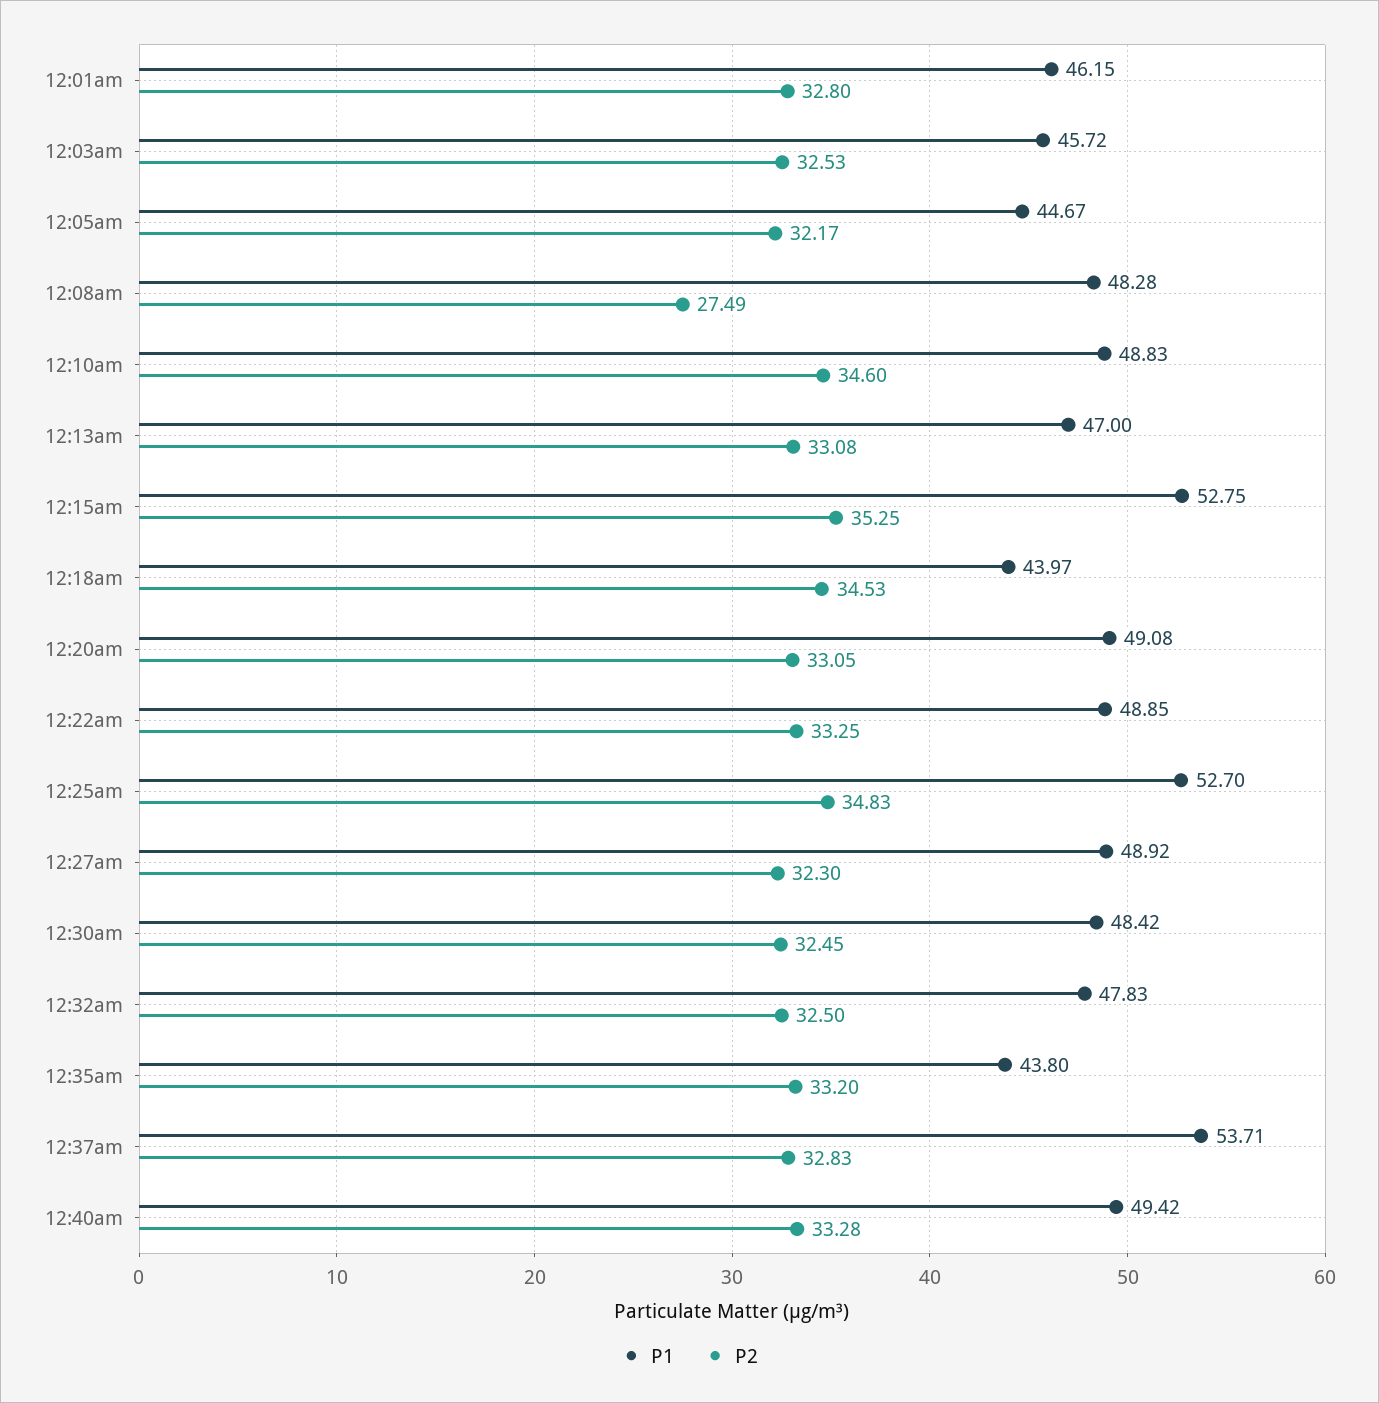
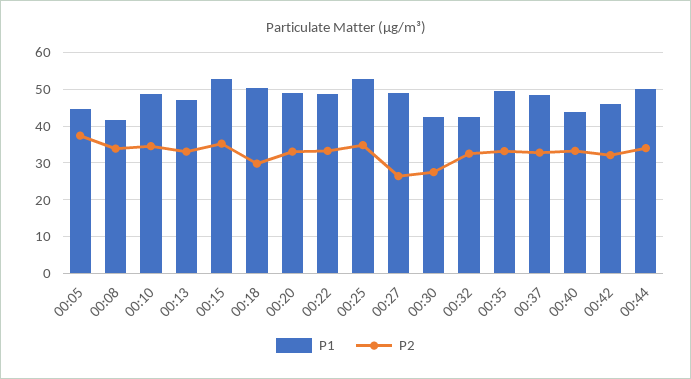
P1, 12:01am: 46.15 -> none
P2, 12:01am: 32.8 -> none
P1, 12:03am: 45.72 -> none
P2, 12:03am: 32.53 -> none
P2, 12:05am: 32.17 -> 38
P1, 12:08am: 48.28 -> 42
P2, 12:08am: 27.49 -> 34
P1, 12:18am: 43.97 -> 50
P2, 12:18am: 34.53 -> 30
P2, 12:27am: 32.3 -> 26
P1, 12:30am: 48.42 -> 42
P2, 12:30am: 32.45 -> 28
P1, 12:32am: 47.83 -> 42
P1, 12:35am: 43.8 -> 50
P1, 12:37am: 53.71 -> 48
P1, 12:40am: 49.42 -> 44
P1, 00:42: none -> 46
P2, 00:42: none -> 32
P1, 00:44: none -> 50
P2, 00:44: none -> 34

